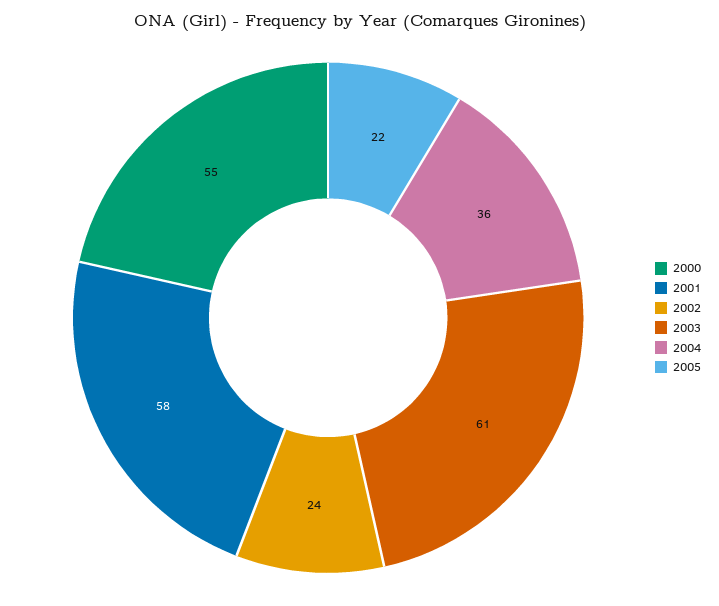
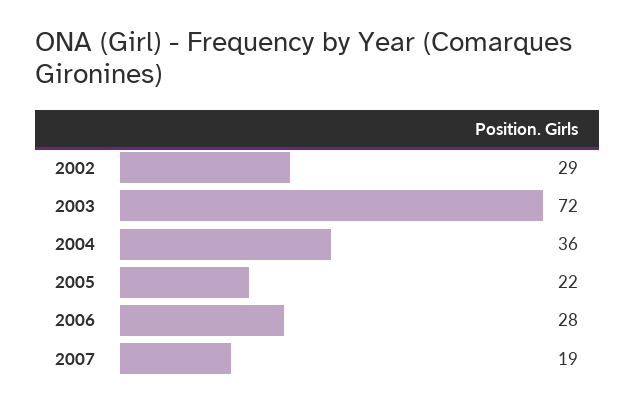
2000: 55 -> none
2001: 58 -> none
2002: 24 -> 29
2003: 61 -> 72
2006: none -> 28
2007: none -> 19

